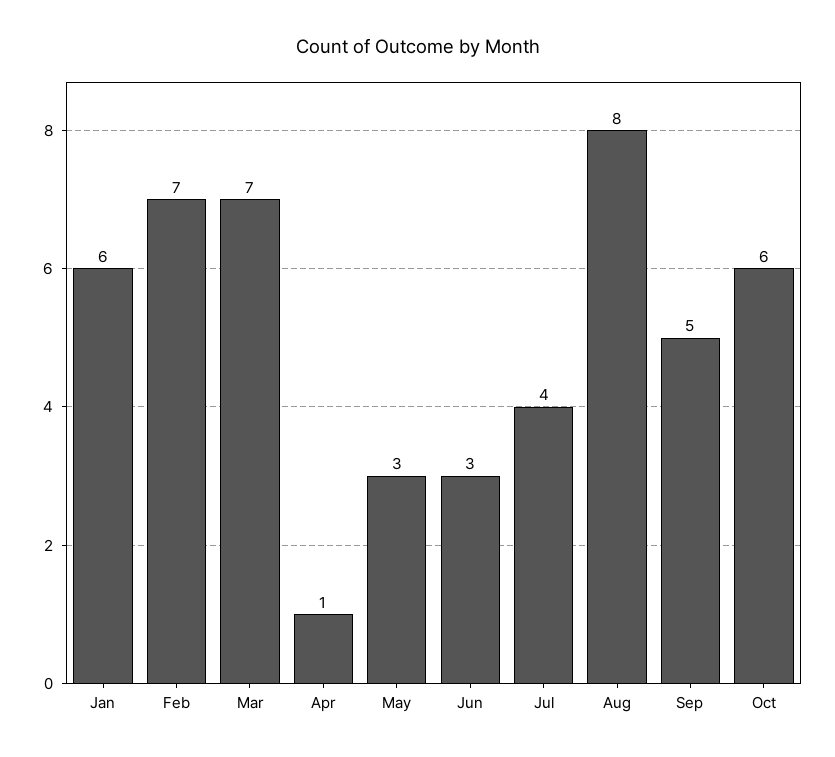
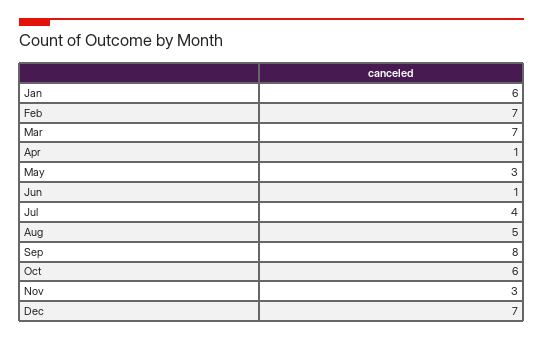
Jun: 3 -> 1
Aug: 8 -> 5
Sep: 5 -> 8
Nov: none -> 3
Dec: none -> 7

